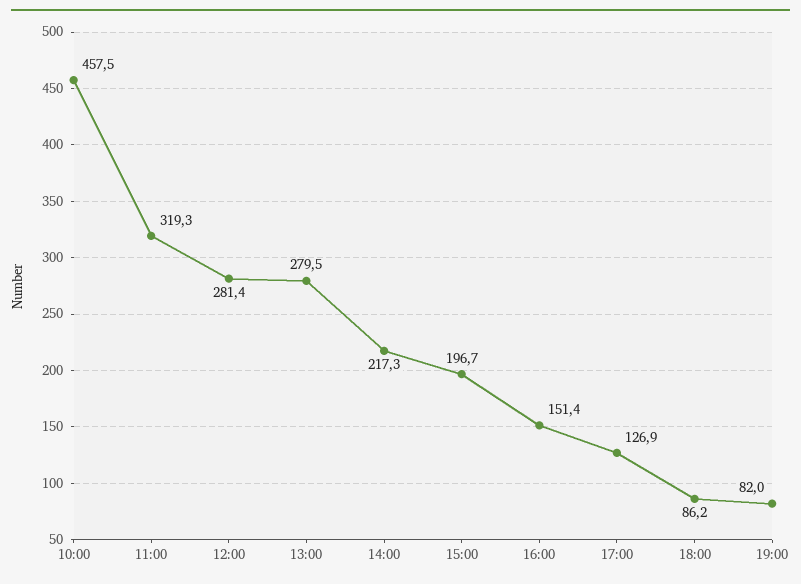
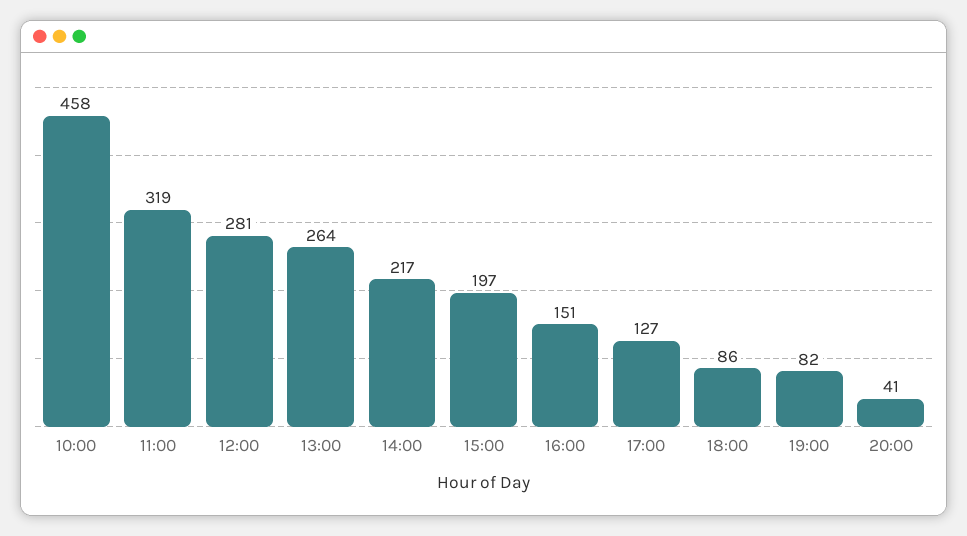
13:00: 279.5 -> 264
20:00: none -> 41

